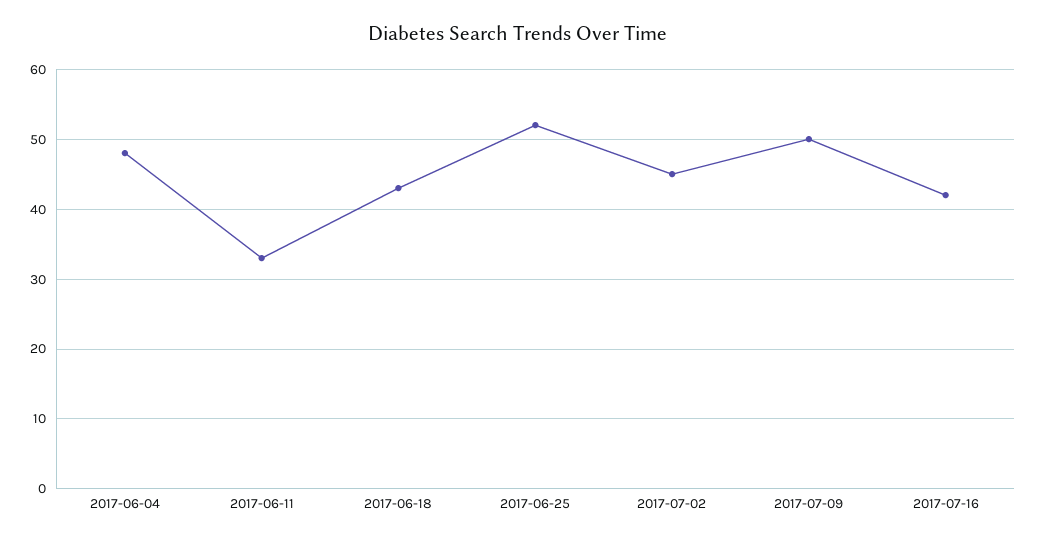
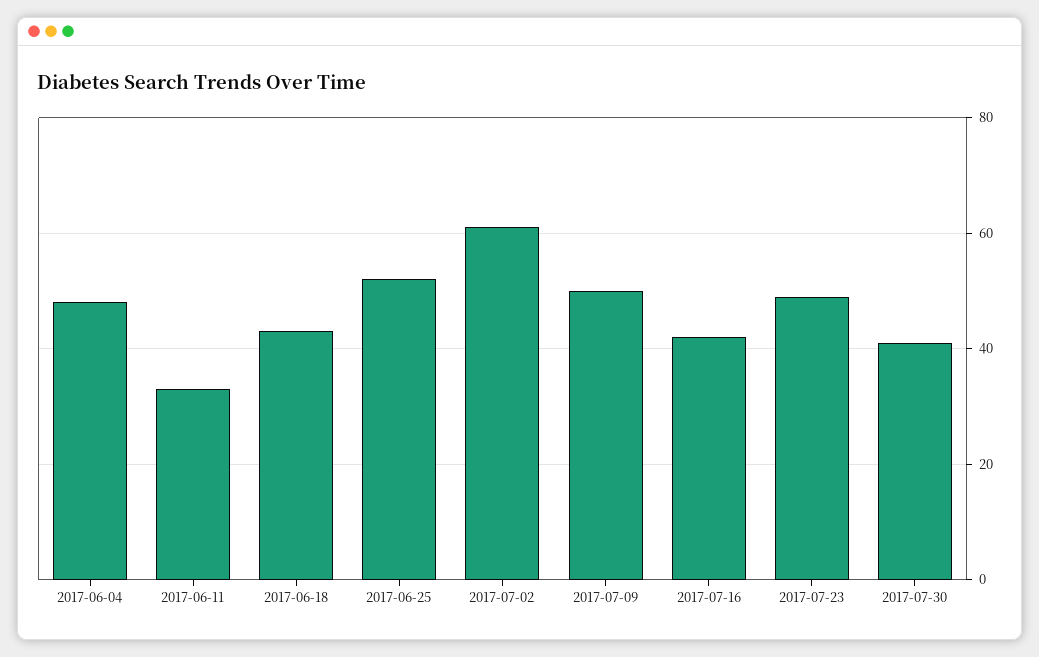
2017-07-02: 45 -> 60
2017-07-23: none -> 50
2017-07-30: none -> 40

